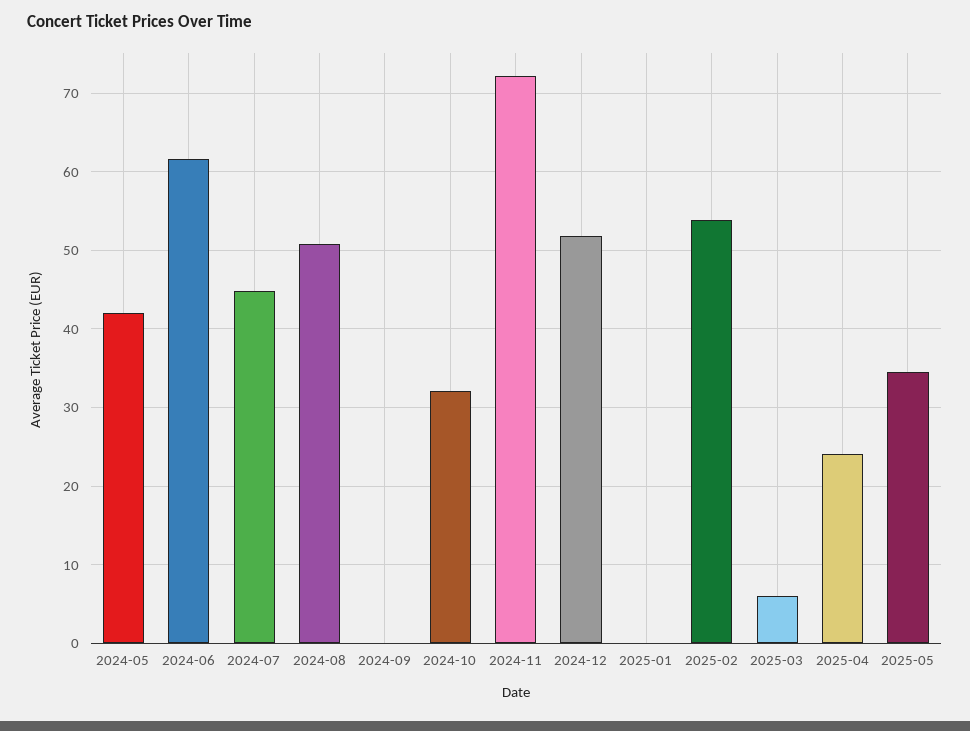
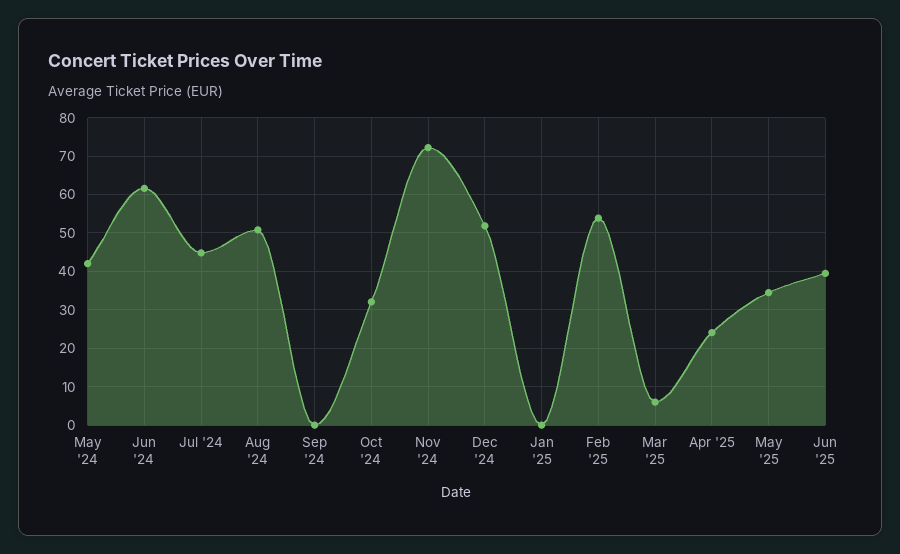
Jun '25: none -> 40

